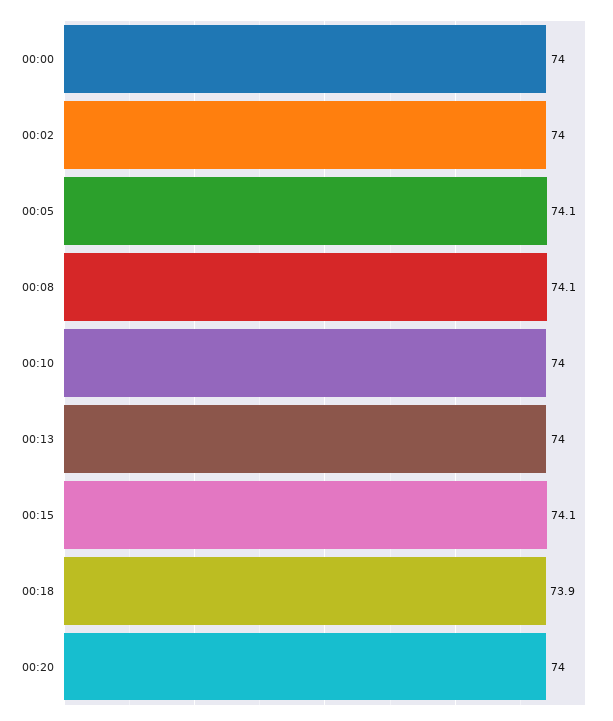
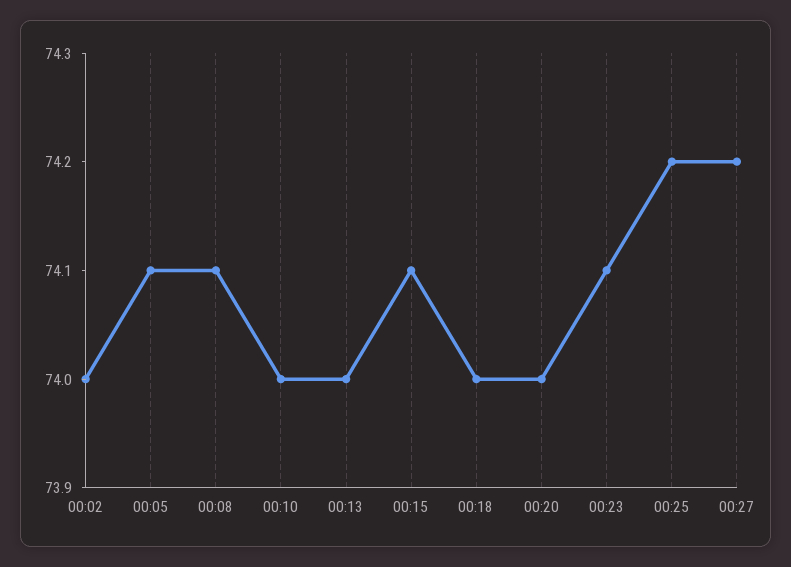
00:00: 74 -> none
00:18: 73.9 -> 74
00:23: none -> 74.1
00:25: none -> 74.2
00:27: none -> 74.2

